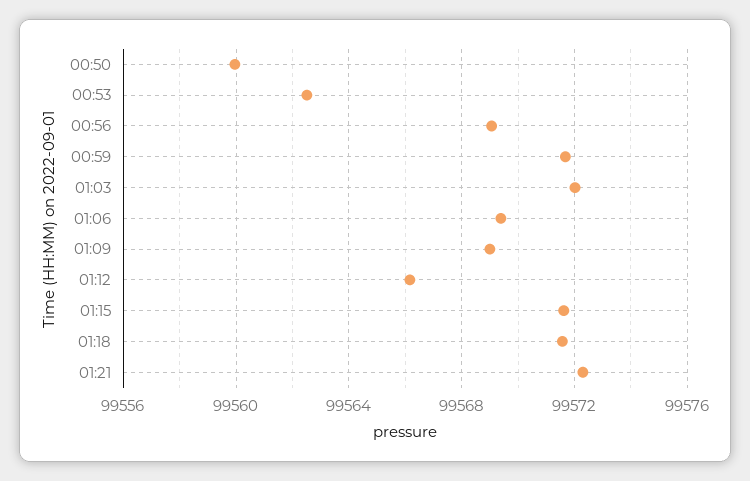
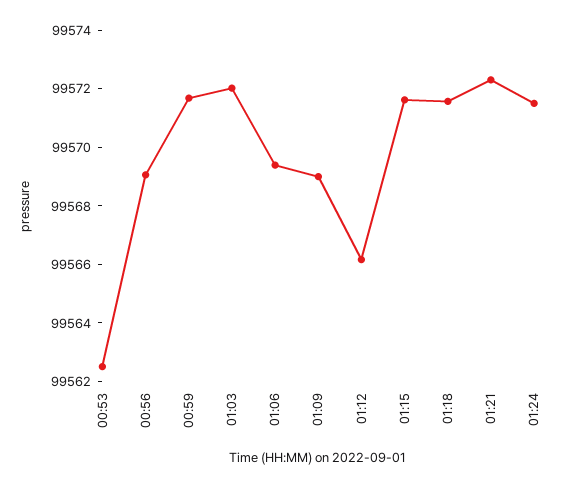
00:50: 99560 -> none
01:24: none -> 99571.5

